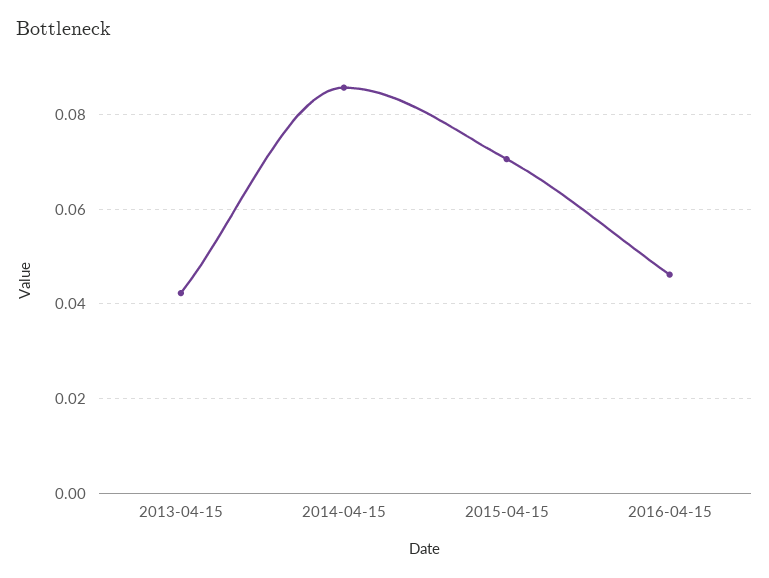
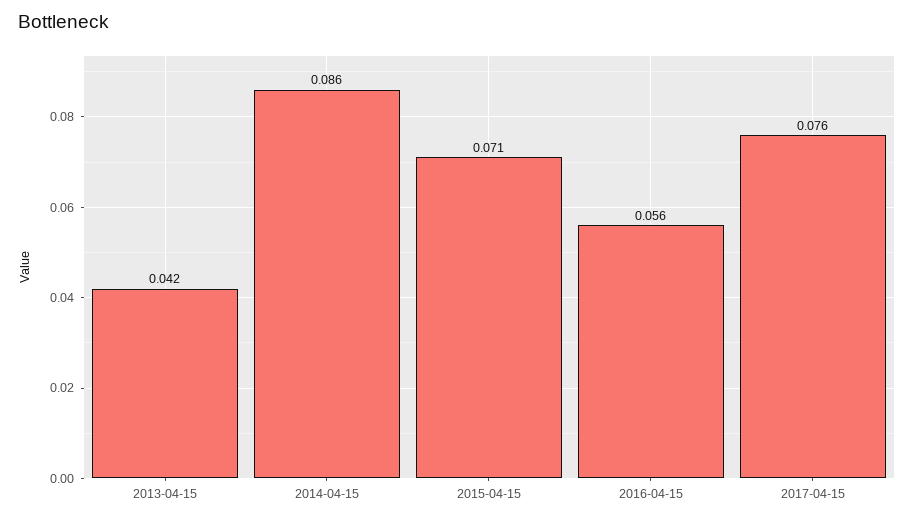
2016-04-15: 0.046 -> 0.056
2017-04-15: none -> 0.076

